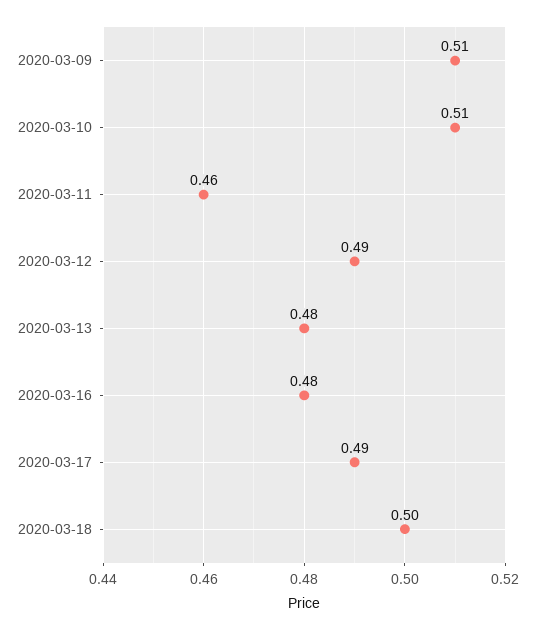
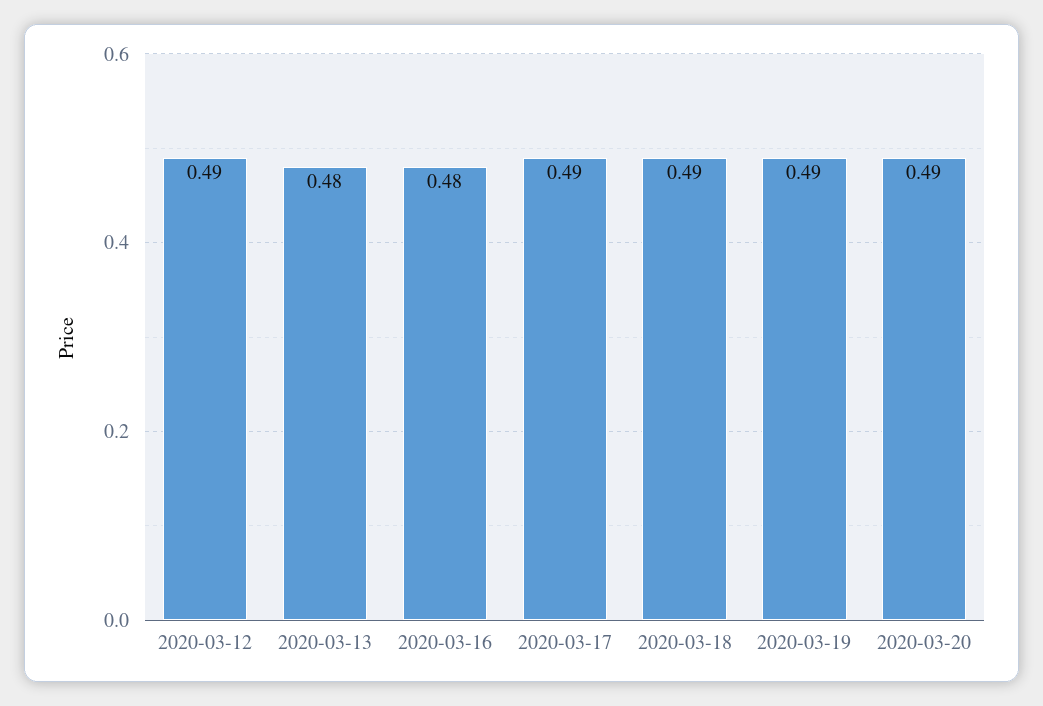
2020-03-09: 0.51 -> none
2020-03-10: 0.51 -> none
2020-03-11: 0.46 -> none
2020-03-18: 0.5 -> 0.49
2020-03-19: none -> 0.49
2020-03-20: none -> 0.49

